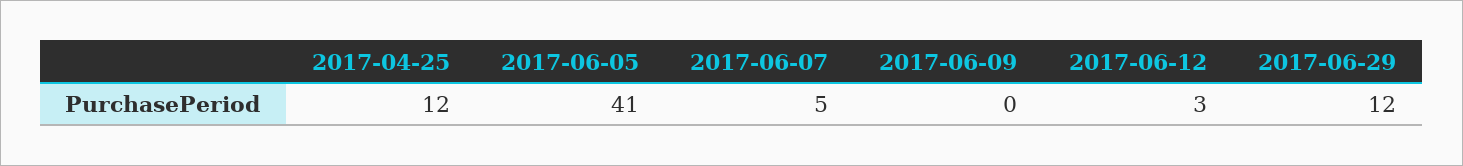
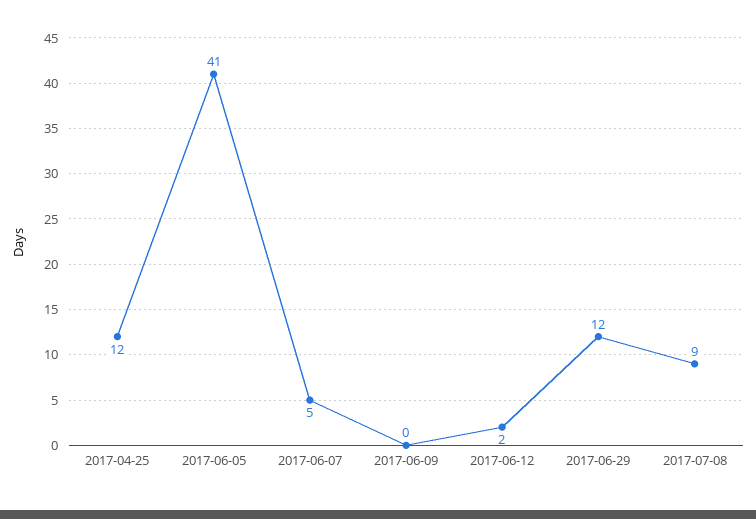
2017-06-12: 3 -> 2
2017-07-08: none -> 9

